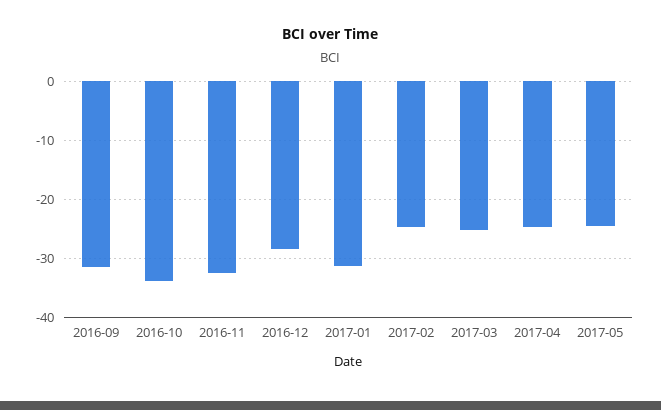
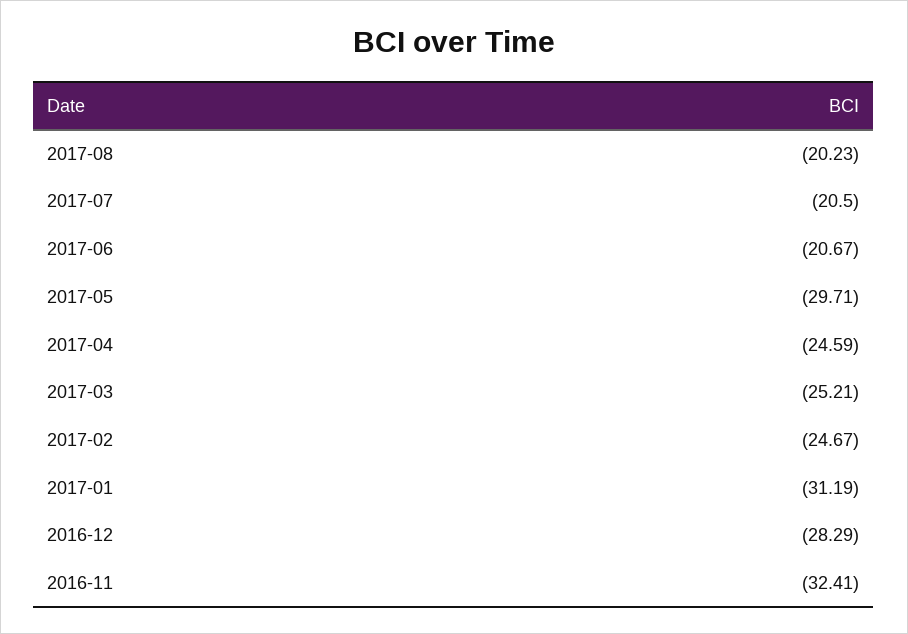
2016-09: -32 -> none
2016-10: -34 -> none
2017-05: -24 -> -29.71
2017-08: none -> -20.23
2017-07: none -> -20.5
2017-06: none -> -20.67

